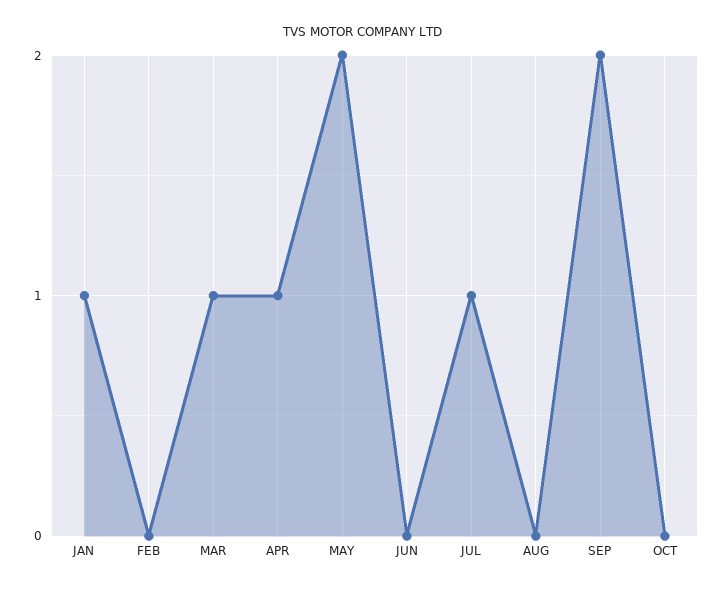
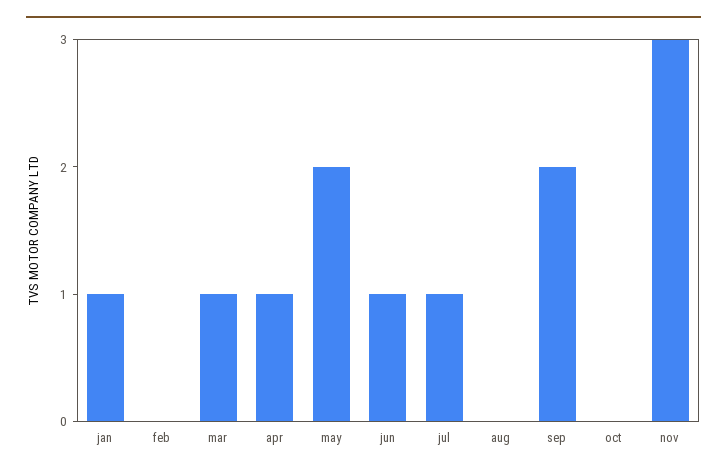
JUN: 0 -> 1
nov: none -> 3

